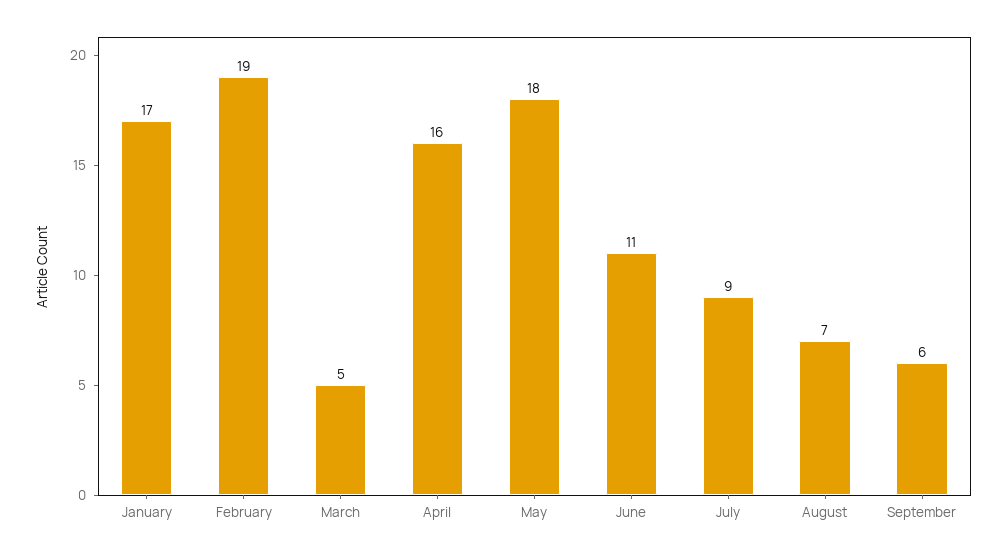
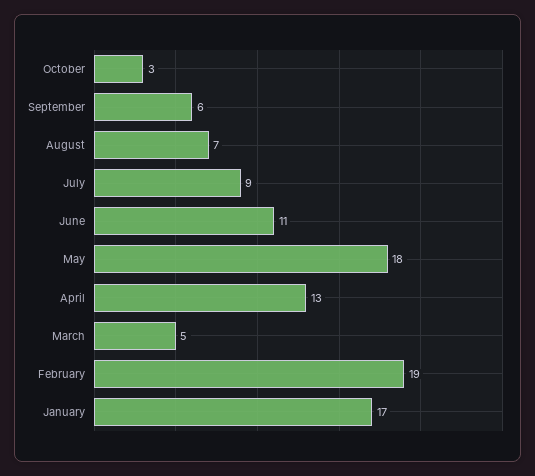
April: 16 -> 13
October: none -> 3

